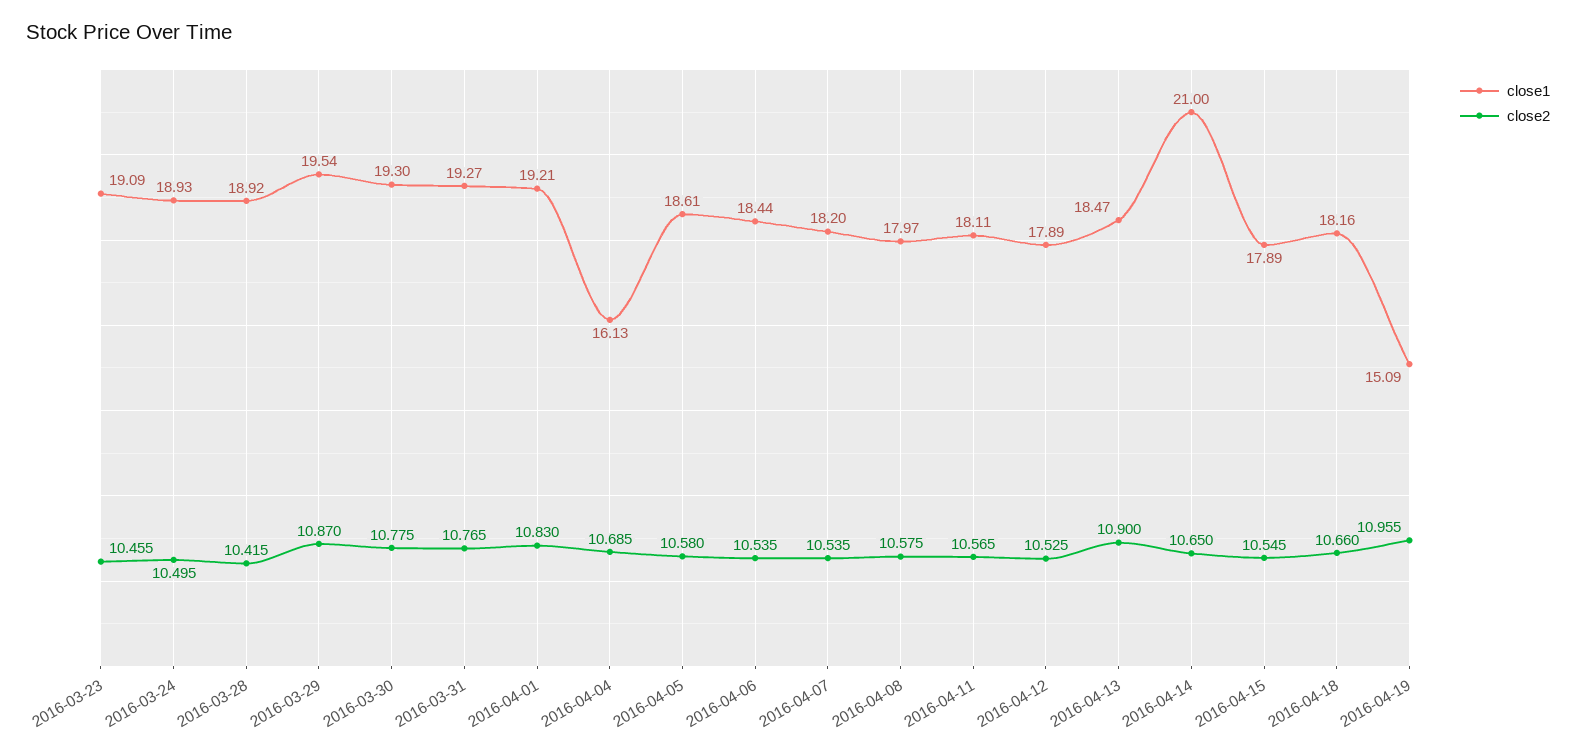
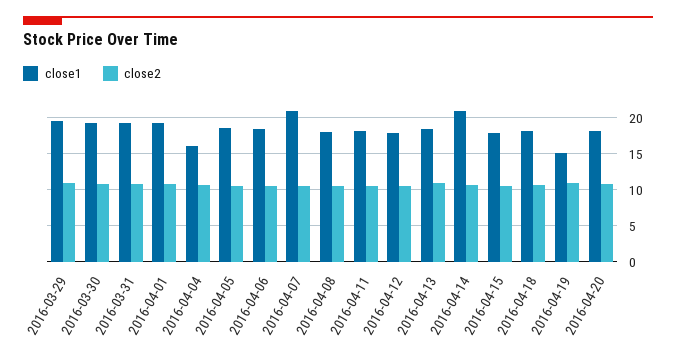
close1, 2016-03-23: 19.09 -> none
close2, 2016-03-23: 10.455 -> none
close1, 2016-03-24: 18.93 -> none
close2, 2016-03-24: 10.495 -> none
close1, 2016-03-28: 18.92 -> none
close2, 2016-03-28: 10.415 -> none
close1, 2016-04-07: 18.2 -> 21
close1, 2016-04-20: none -> 18
close2, 2016-04-20: none -> 11

